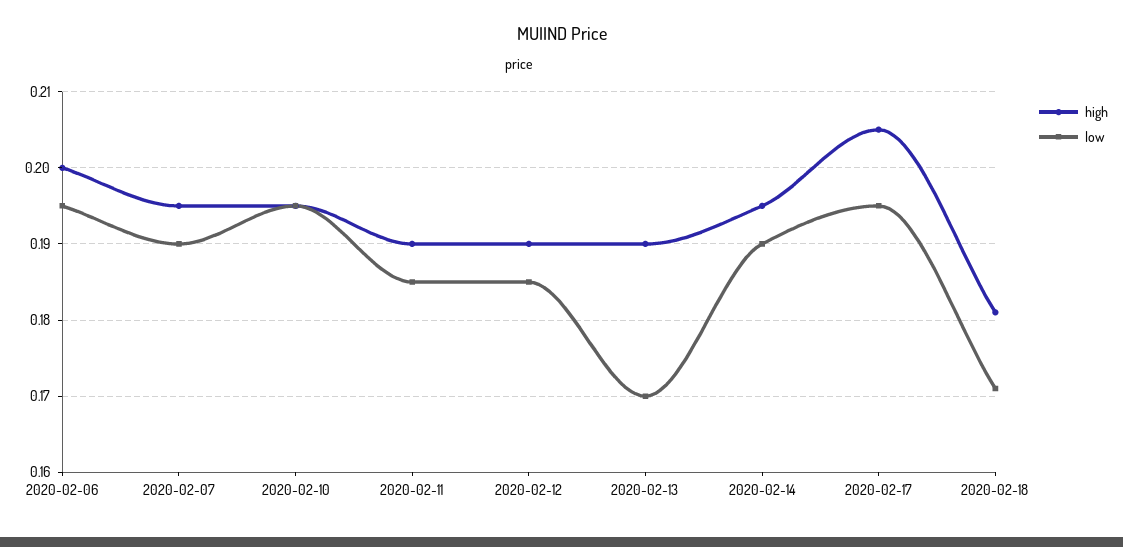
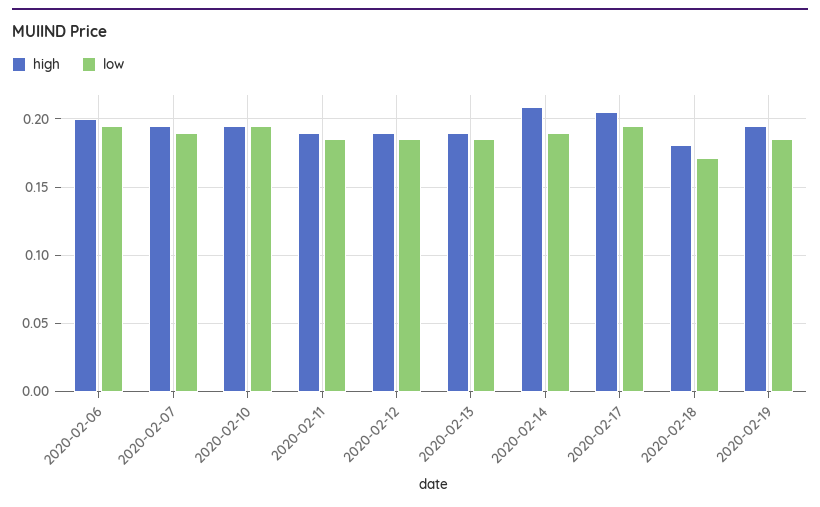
low, 2020-02-13: 0.17 -> 0.185
high, 2020-02-14: 0.195 -> 0.21
high, 2020-02-19: none -> 0.195
low, 2020-02-19: none -> 0.185

